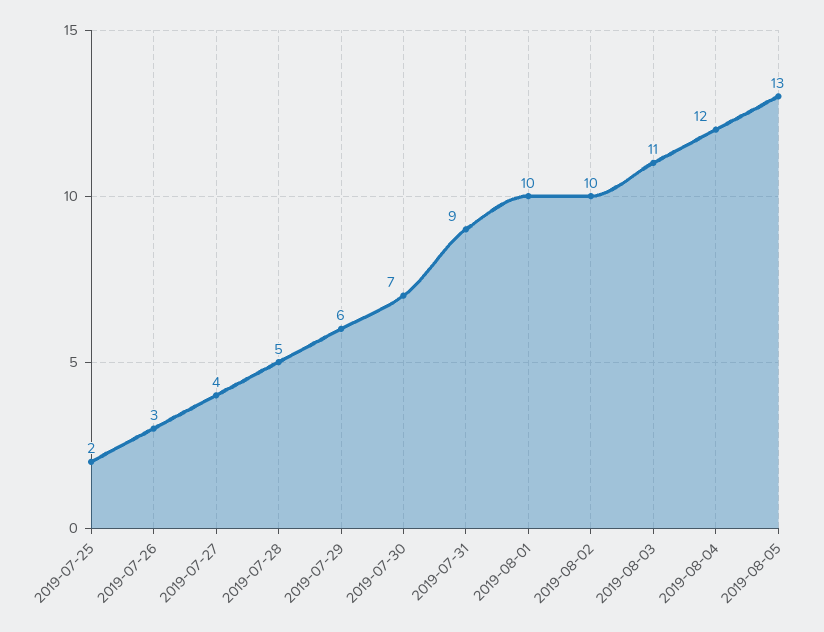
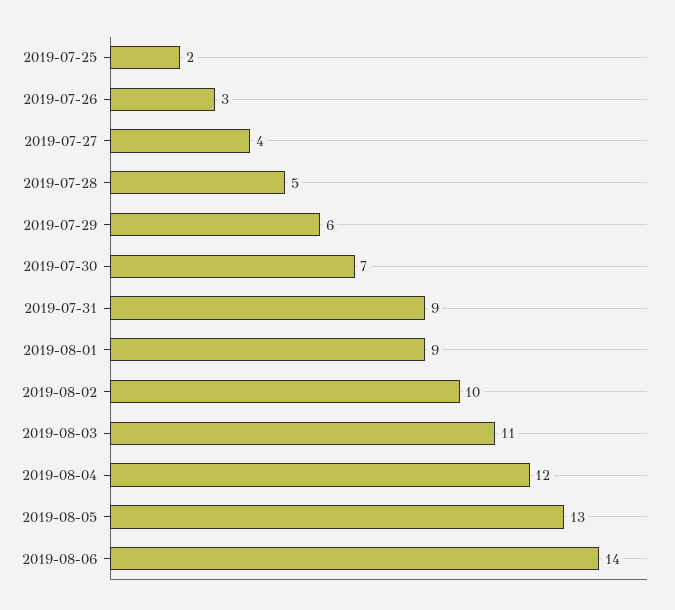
2019-08-01: 10 -> 9
2019-08-06: none -> 14

